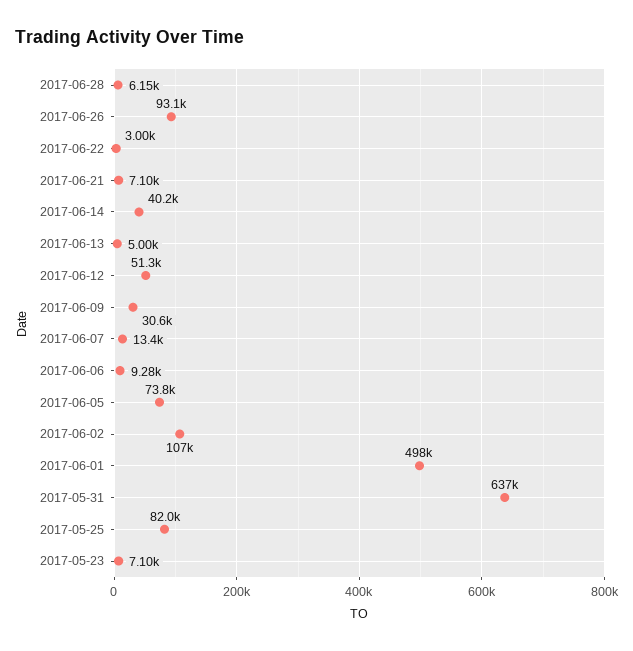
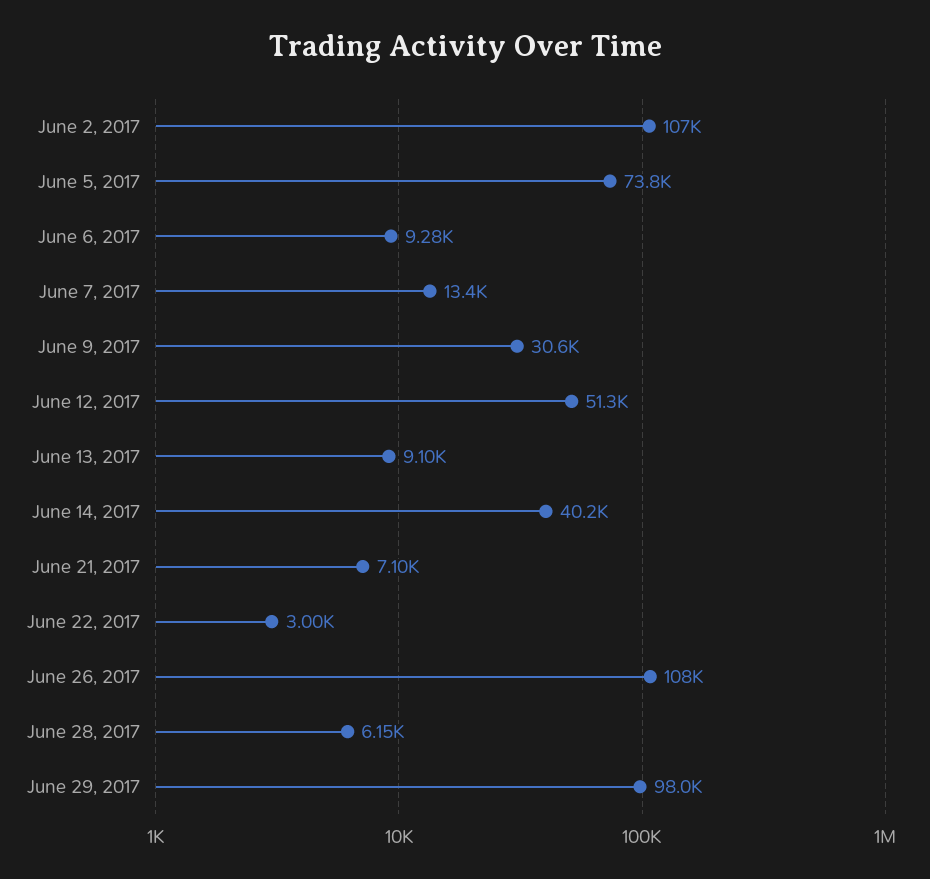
2017-06-26: 93100 -> 108000
2017-06-13: 5000 -> 9100
2017-06-01: 498000 -> none
2017-05-31: 637000 -> none
2017-05-25: 82000 -> none
2017-05-23: 7100 -> none
June 29, 2017: none -> 98000

